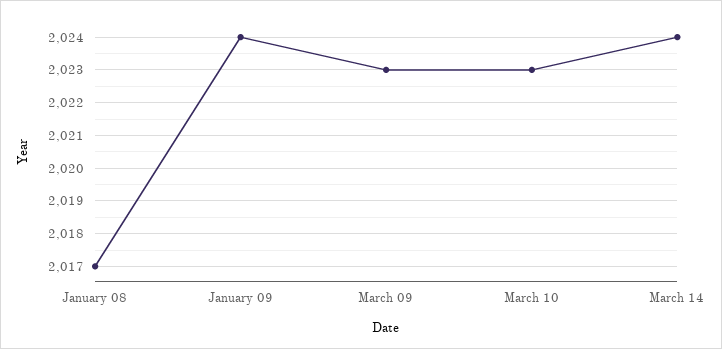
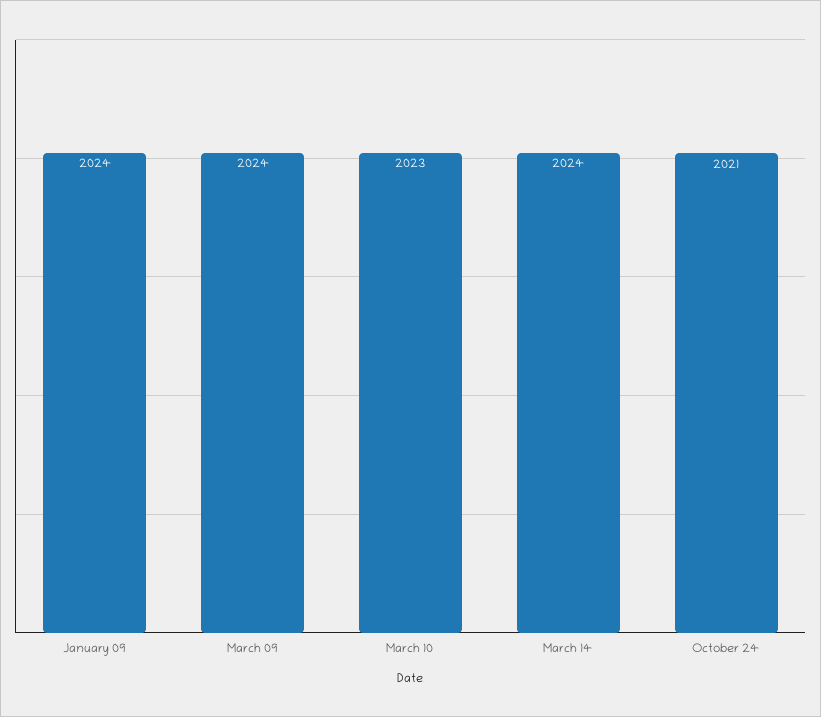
January 08: 2017 -> none
March 09: 2023 -> 2024
October 24: none -> 2021

